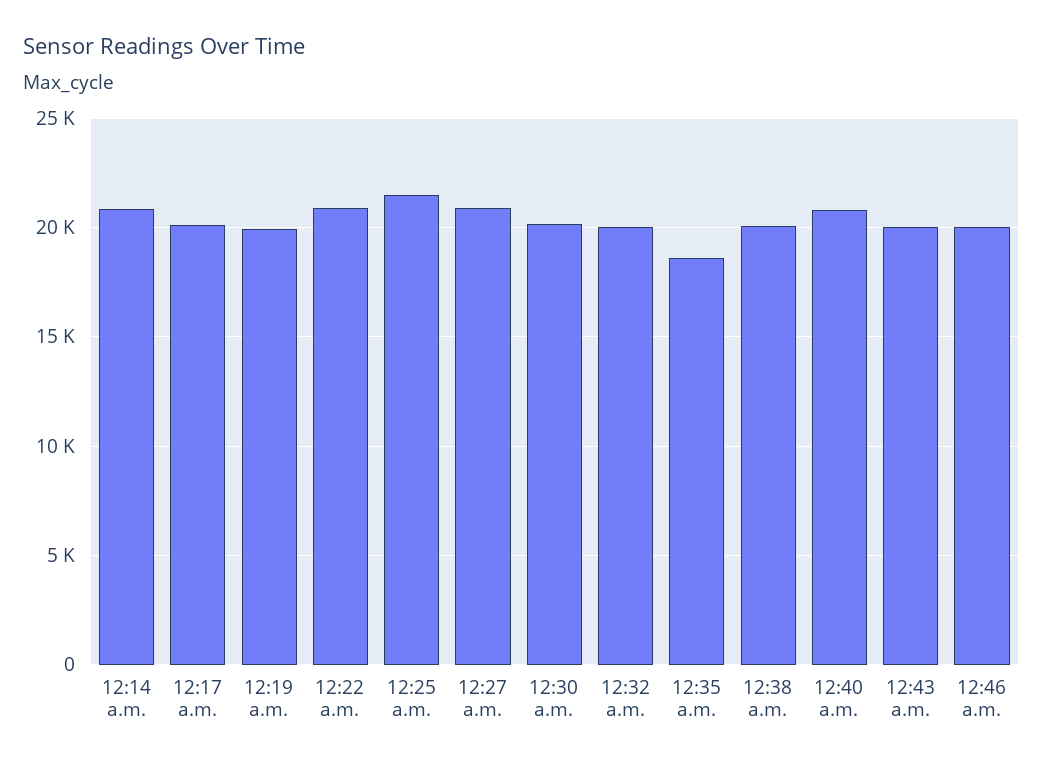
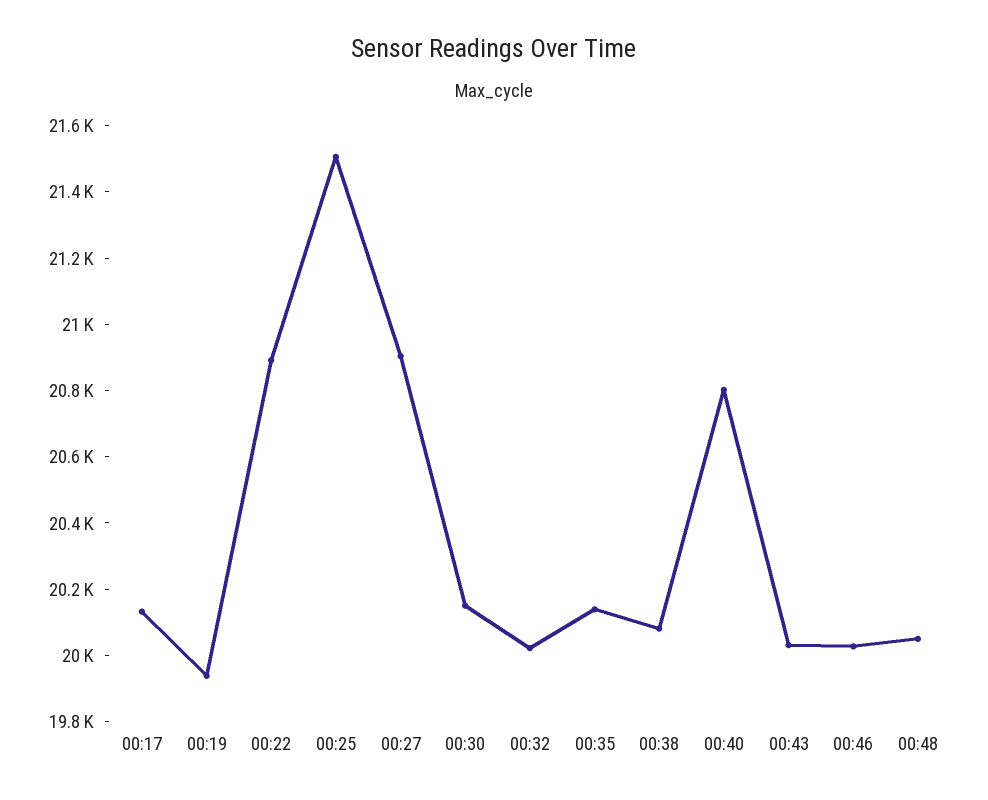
12:14 a.m.: 21000 -> none
12:35 a.m.: 18500 -> 20150
00:48: none -> 20050

